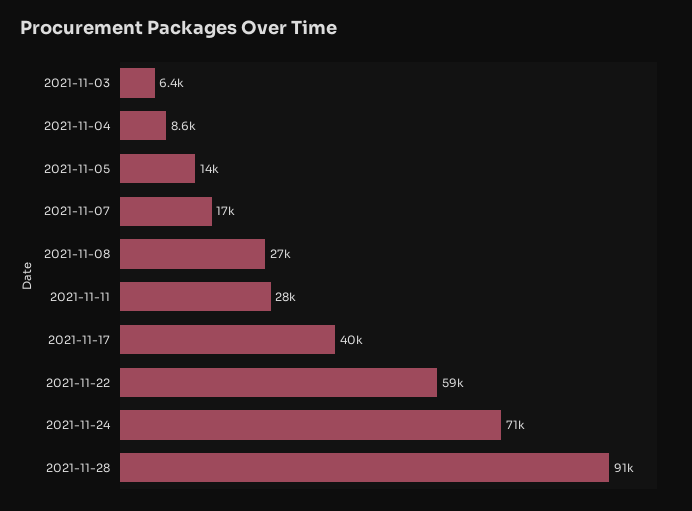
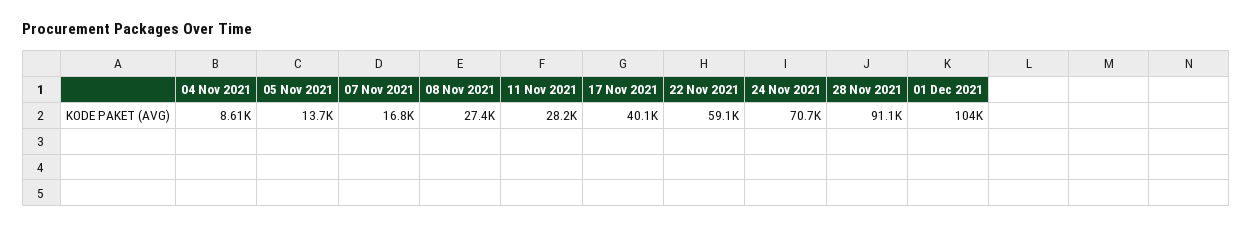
2021-11-03: 6400 -> none
01 Dec 2021: none -> 104000

